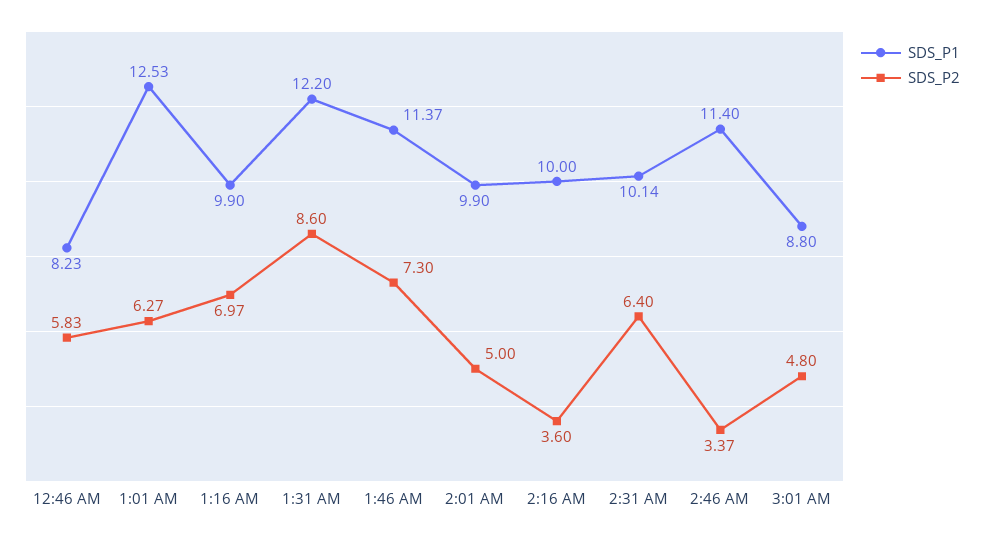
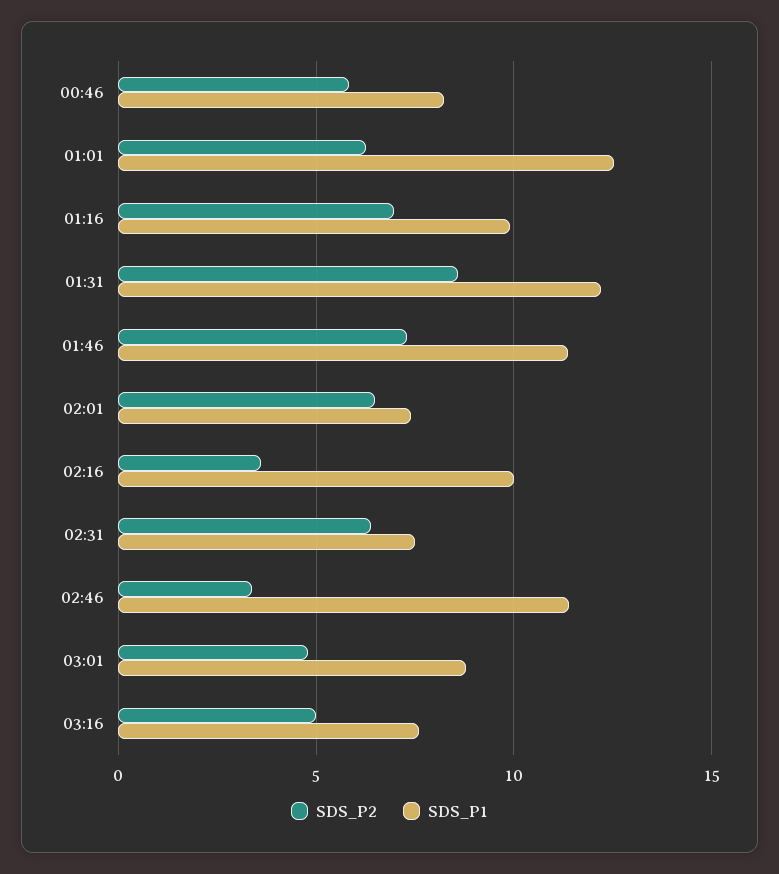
SDS_P1, 2:01 AM: 9.9 -> 7.5
SDS_P2, 2:01 AM: 5 -> 6.5
SDS_P1, 2:31 AM: 10.14 -> 7.5
SDS_P2, 03:16: none -> 5
SDS_P1, 03:16: none -> 7.5

